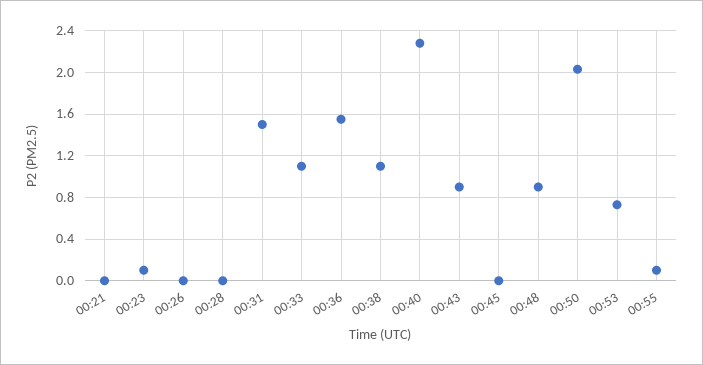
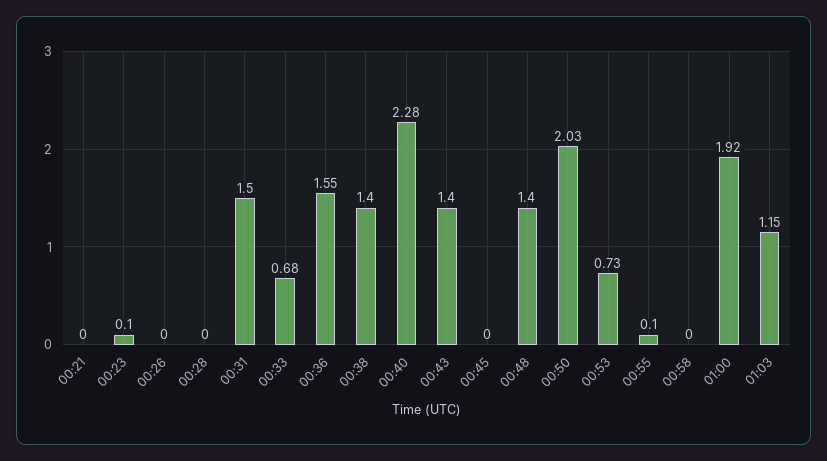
00:33: 1.1 -> 0.68
00:38: 1.1 -> 1.4
00:43: 0.9 -> 1.4
00:48: 0.9 -> 1.4
00:58: none -> 0
01:00: none -> 1.92
01:03: none -> 1.15

